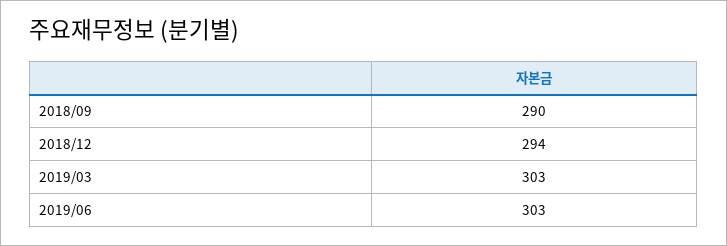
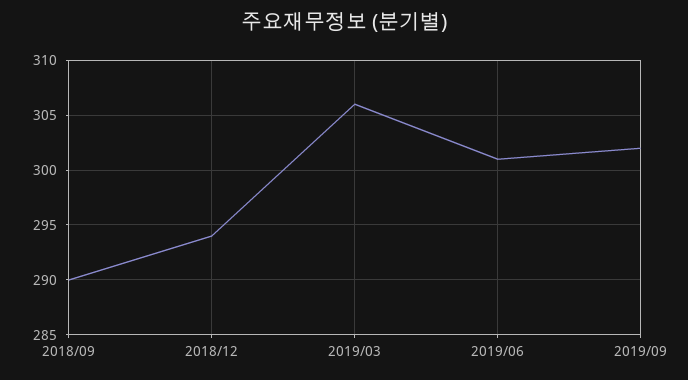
2019/03: 303 -> 306
2019/06: 303 -> 301
2019/09: none -> 302

